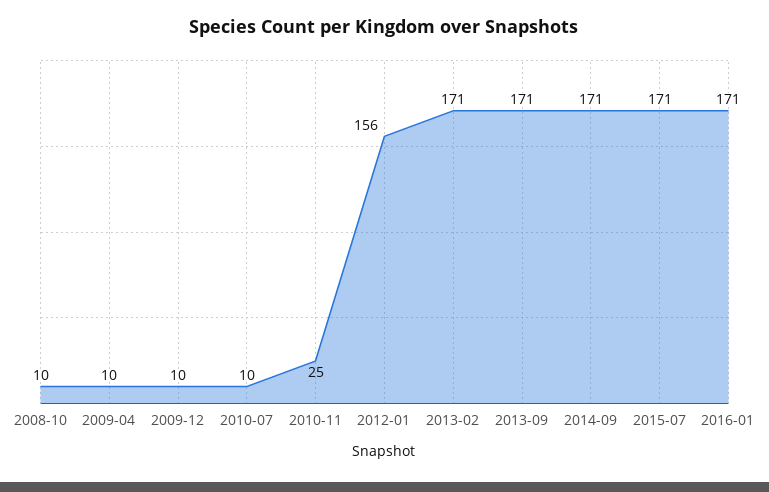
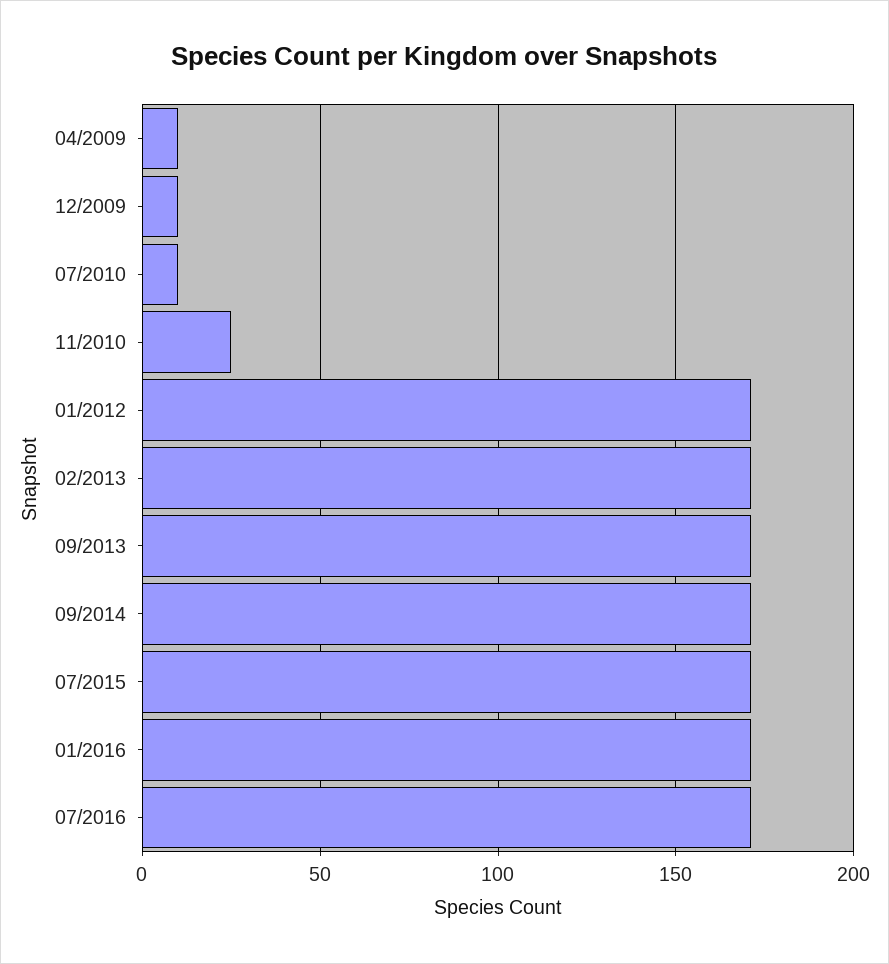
2008-10: 10 -> none
2012-01: 156 -> 170
07/2016: none -> 170

